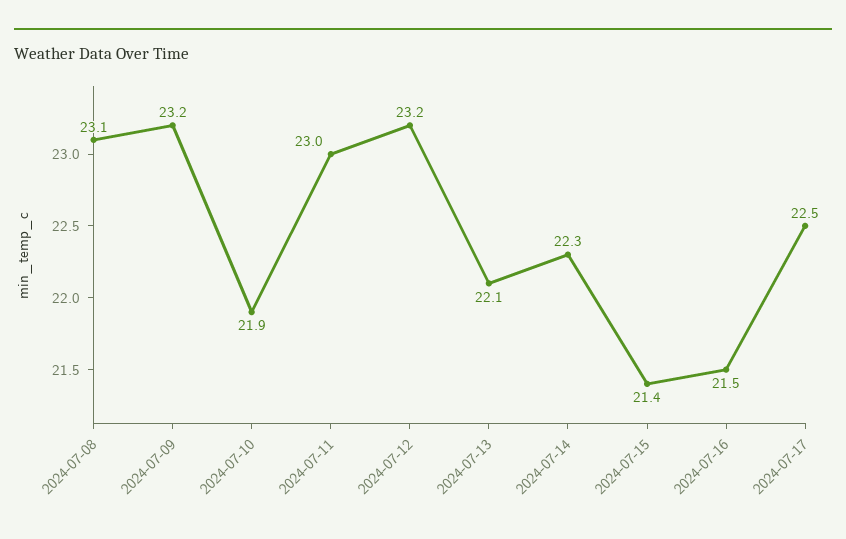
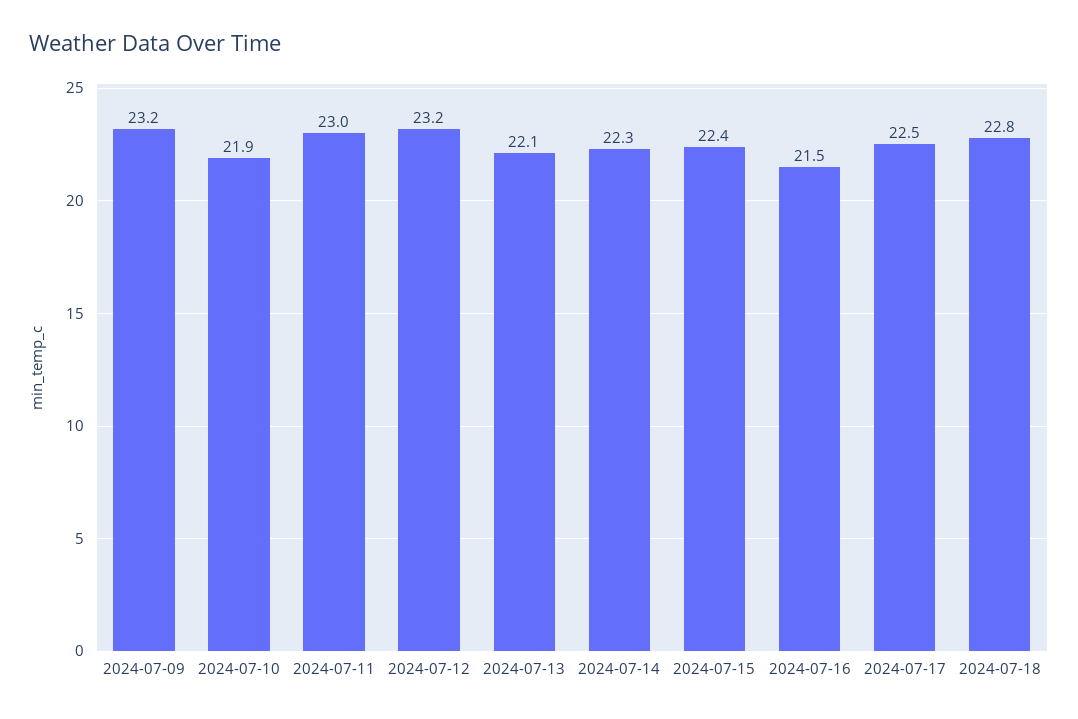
2024-07-08: 23.1 -> none
2024-07-15: 21.4 -> 22.4
2024-07-18: none -> 22.8

